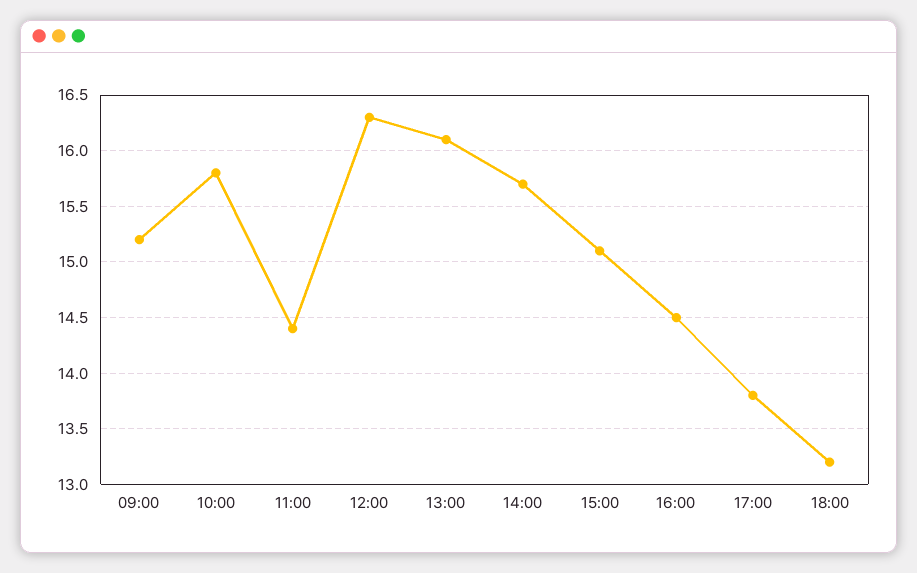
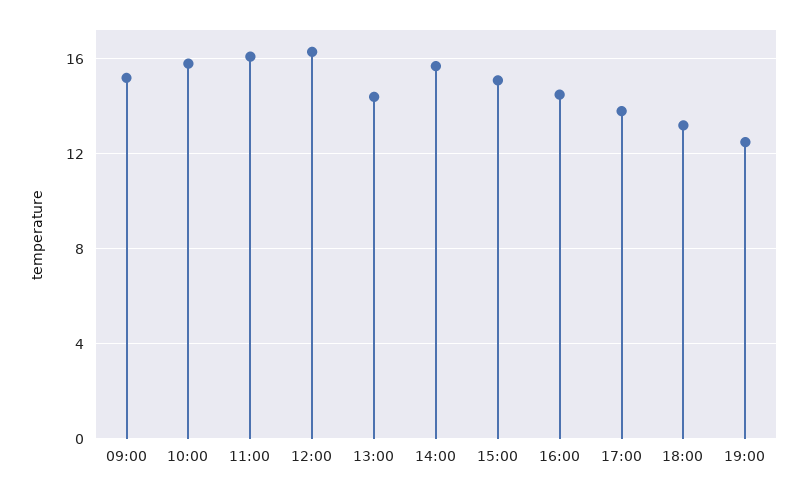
11:00: 14.4 -> 16
13:00: 16.1 -> 14.5
19:00: none -> 12.5

